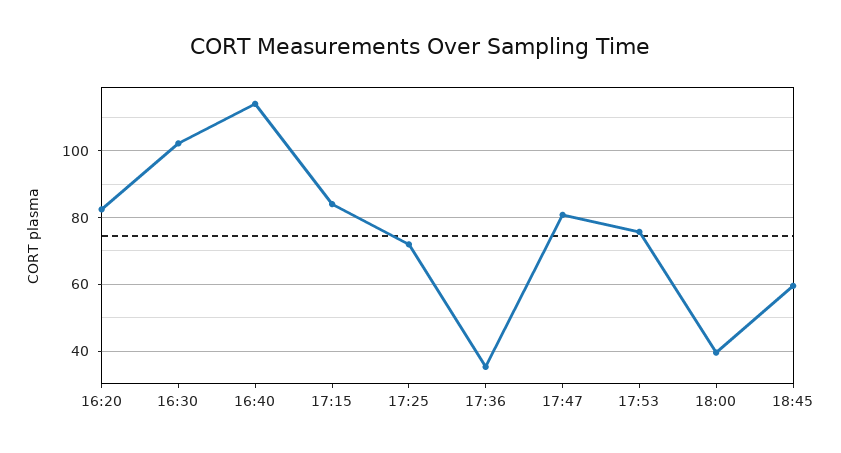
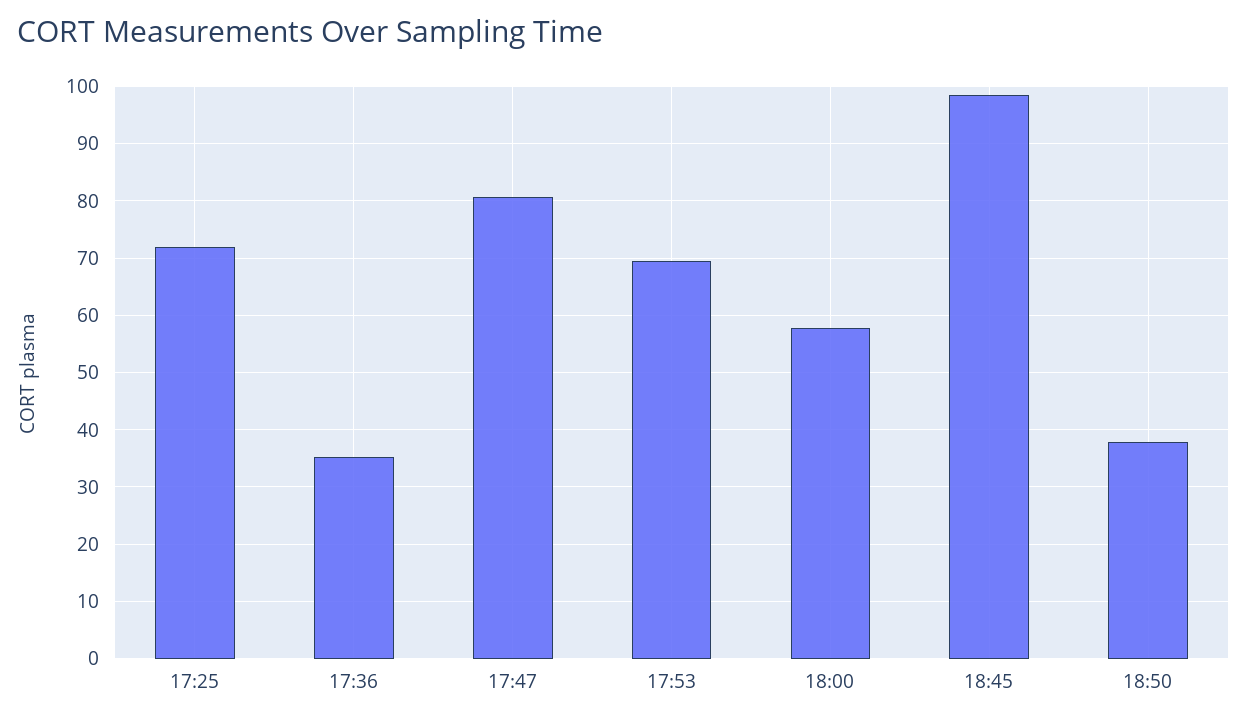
16:20: 82 -> none
16:30: 102 -> none
16:40: 114 -> none
17:15: 84 -> none
17:53: 76 -> 70
18:00: 40 -> 58
18:45: 60 -> 98
18:50: none -> 38

